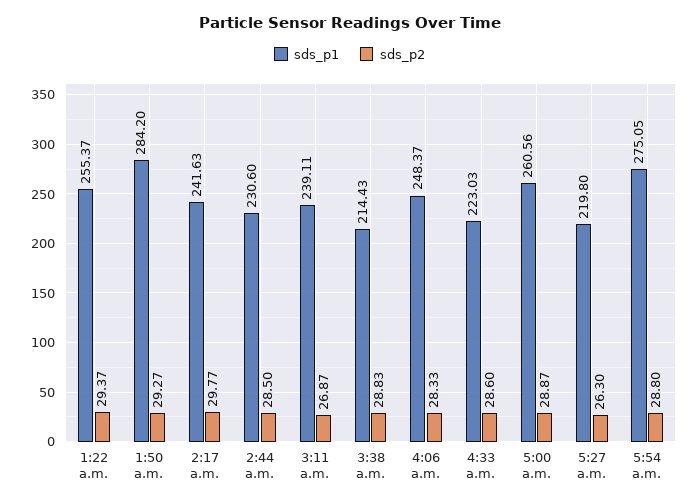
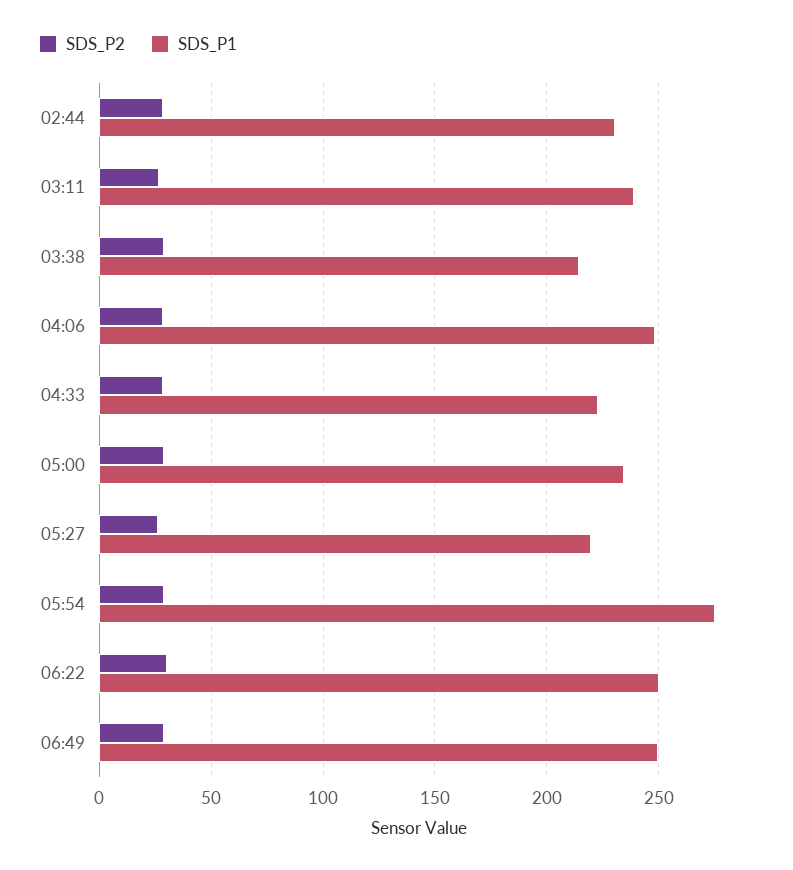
sds_p1, 1:22 a.m.: 255.37 -> none
sds_p2, 1:22 a.m.: 29.37 -> none
sds_p1, 1:50 a.m.: 284.2 -> none
sds_p2, 1:50 a.m.: 29.27 -> none
sds_p1, 2:17 a.m.: 241.63 -> none
sds_p2, 2:17 a.m.: 29.77 -> none
sds_p1, 5:00 a.m.: 260.56 -> 235
sds_p2, 06:22: none -> 30
sds_p1, 06:22: none -> 250
sds_p2, 06:49: none -> 30
sds_p1, 06:49: none -> 250

